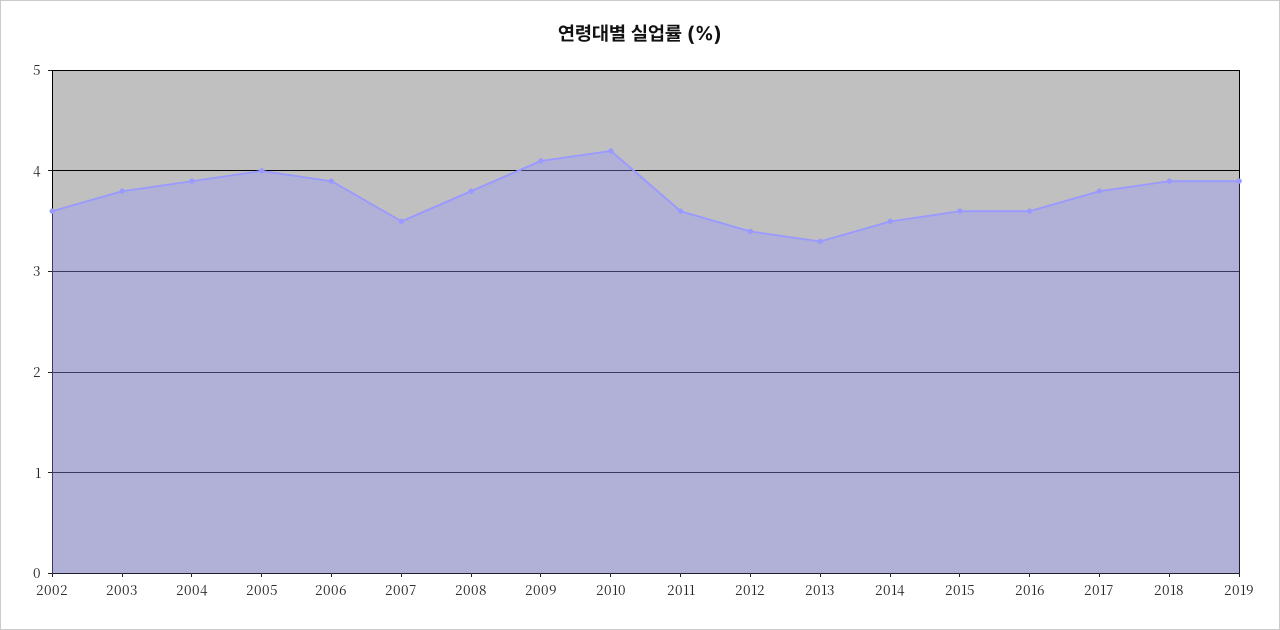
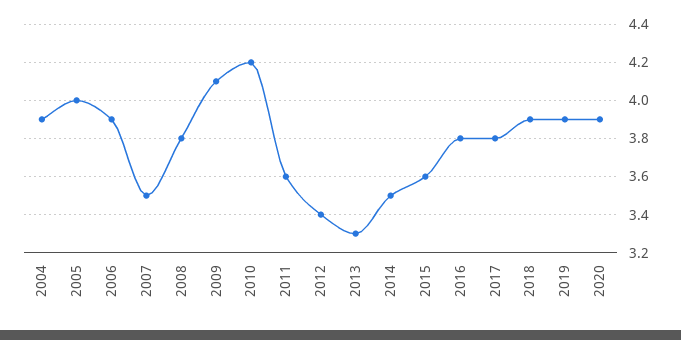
2002: 3.6 -> none
2003: 3.8 -> none
2016: 3.6 -> 3.8
2020: none -> 3.9

